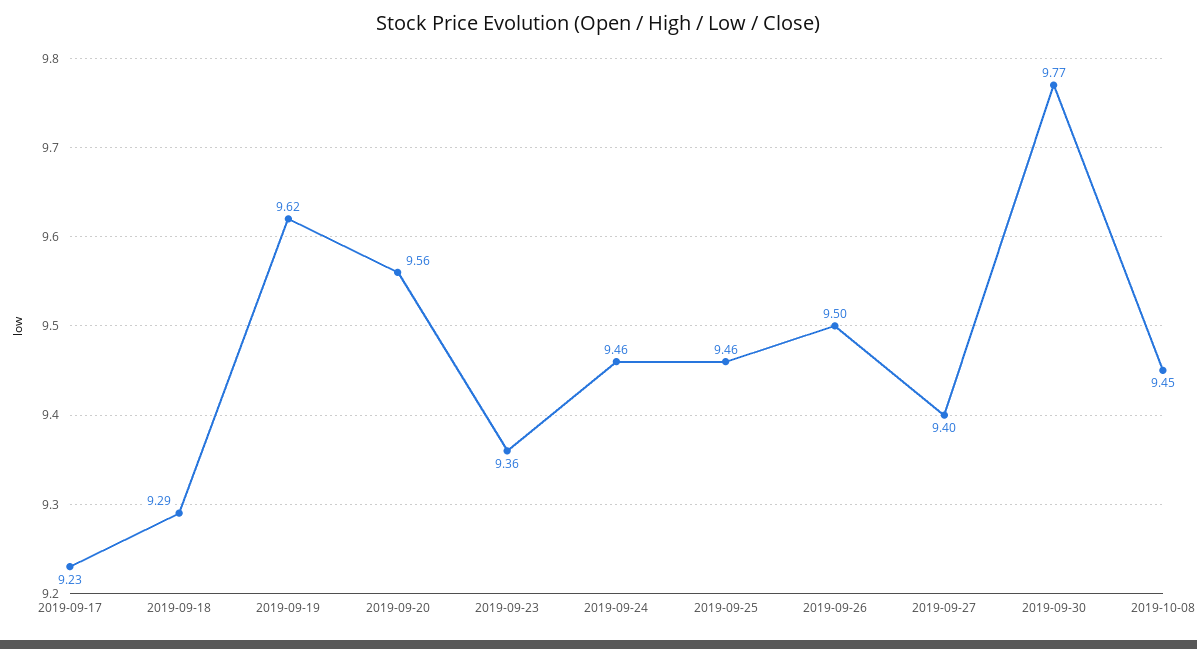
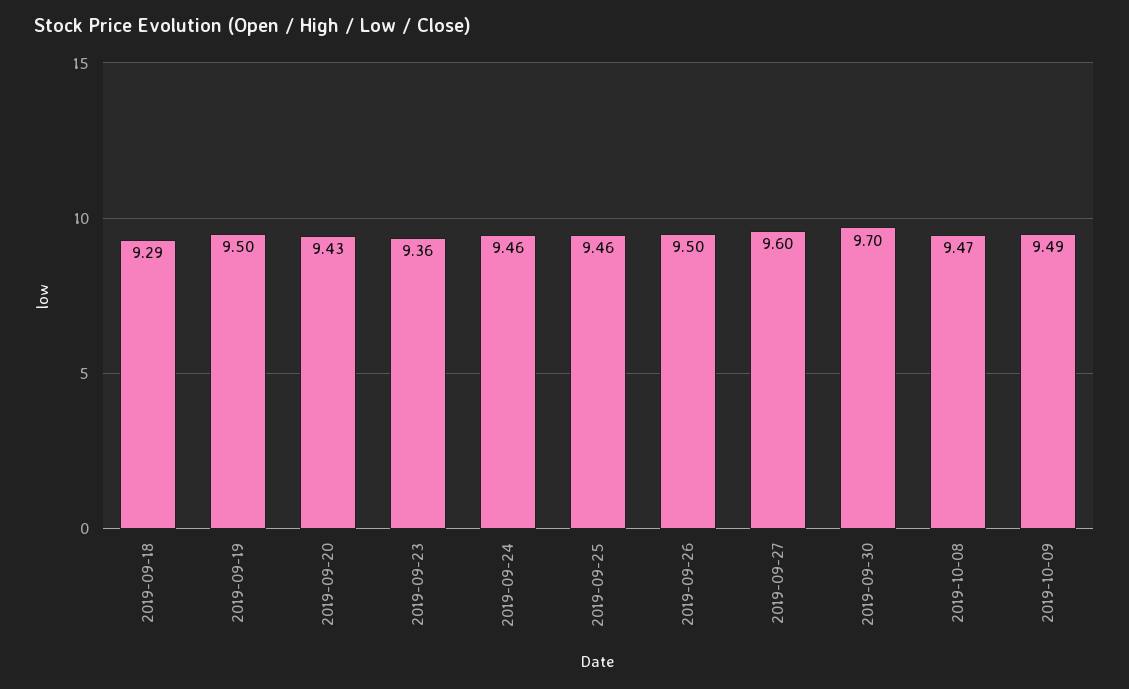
2019-09-17: 9.23 -> none
2019-09-19: 9.62 -> 9.5
2019-09-20: 9.56 -> 9.43
2019-09-27: 9.4 -> 9.6
2019-09-30: 9.77 -> 9.7
2019-10-08: 9.45 -> 9.47
2019-10-09: none -> 9.49

